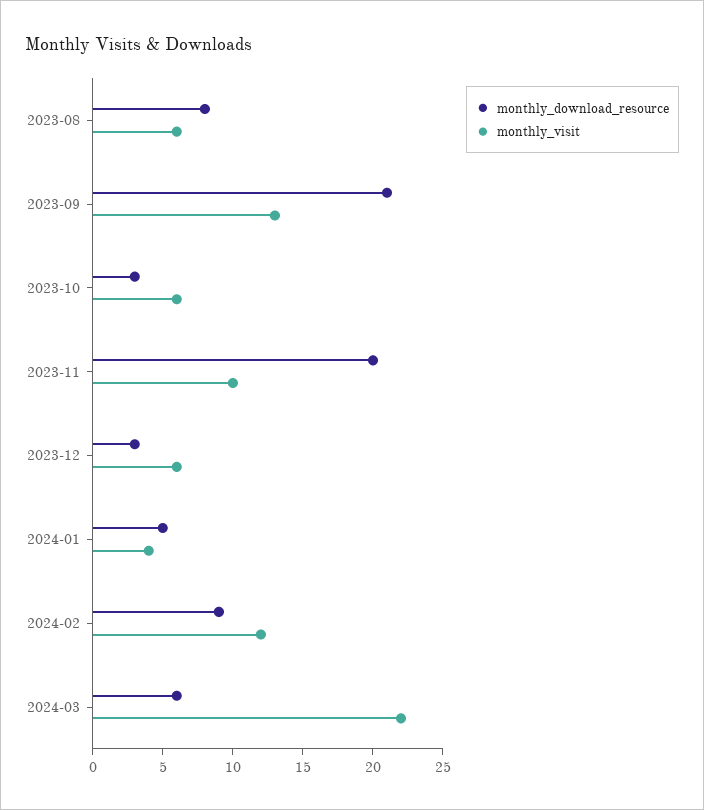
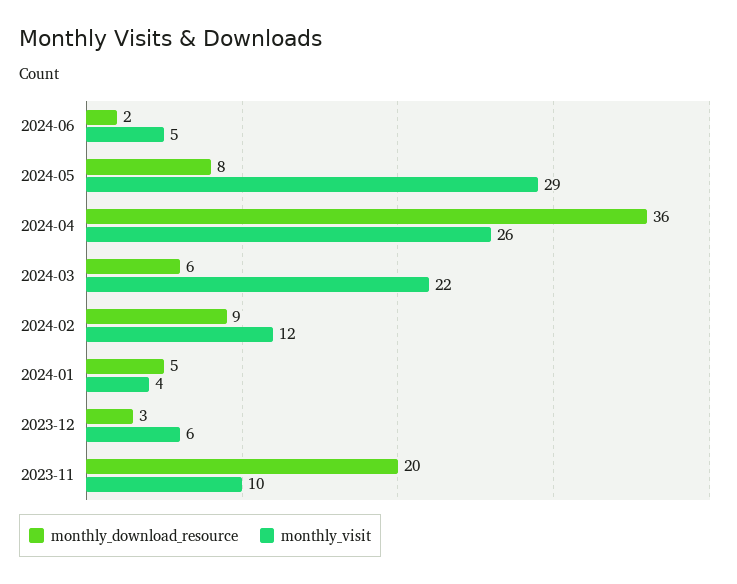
monthly_download_resource, 2023-08: 8 -> none
monthly_visit, 2023-08: 6 -> none
monthly_download_resource, 2023-09: 21 -> none
monthly_visit, 2023-09: 13 -> none
monthly_download_resource, 2023-10: 3 -> none
monthly_visit, 2023-10: 6 -> none
monthly_download_resource, 2024-06: none -> 2
monthly_visit, 2024-06: none -> 5
monthly_download_resource, 2024-05: none -> 8
monthly_visit, 2024-05: none -> 29
monthly_download_resource, 2024-04: none -> 36
monthly_visit, 2024-04: none -> 26

